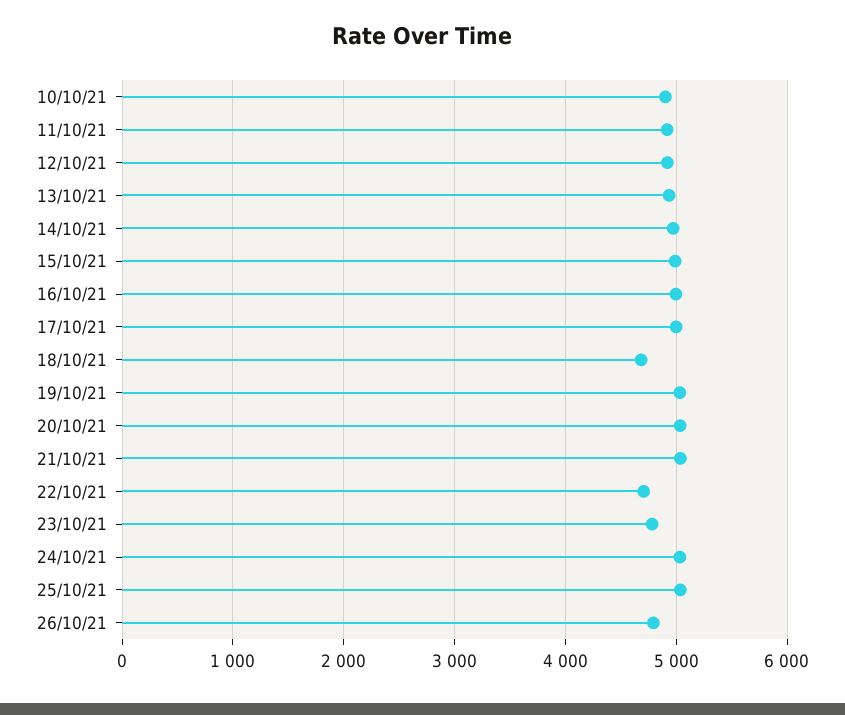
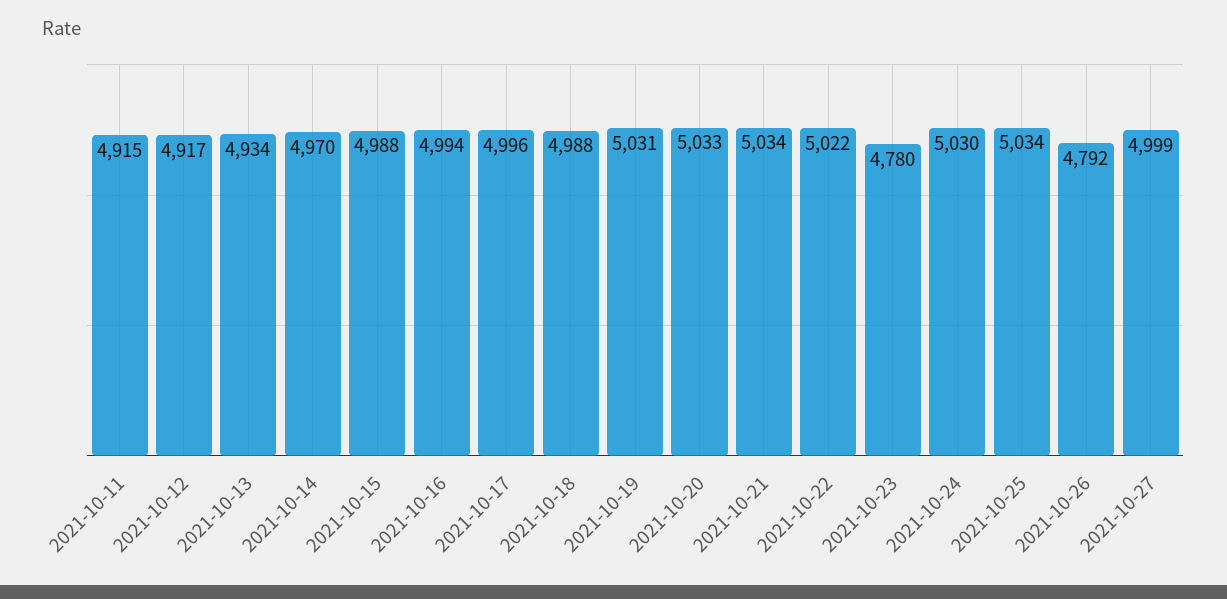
10/10/21: 4900 -> none
18/10/21: 4700 -> 4988
22/10/21: 4700 -> 5022
2021-10-27: none -> 4999

